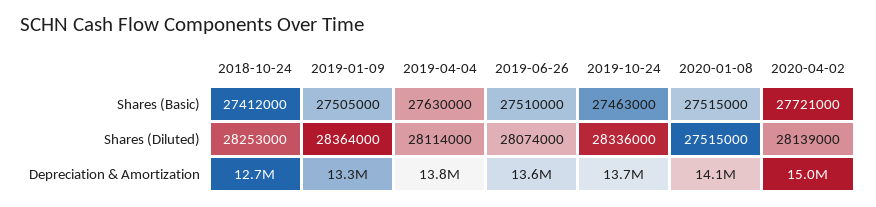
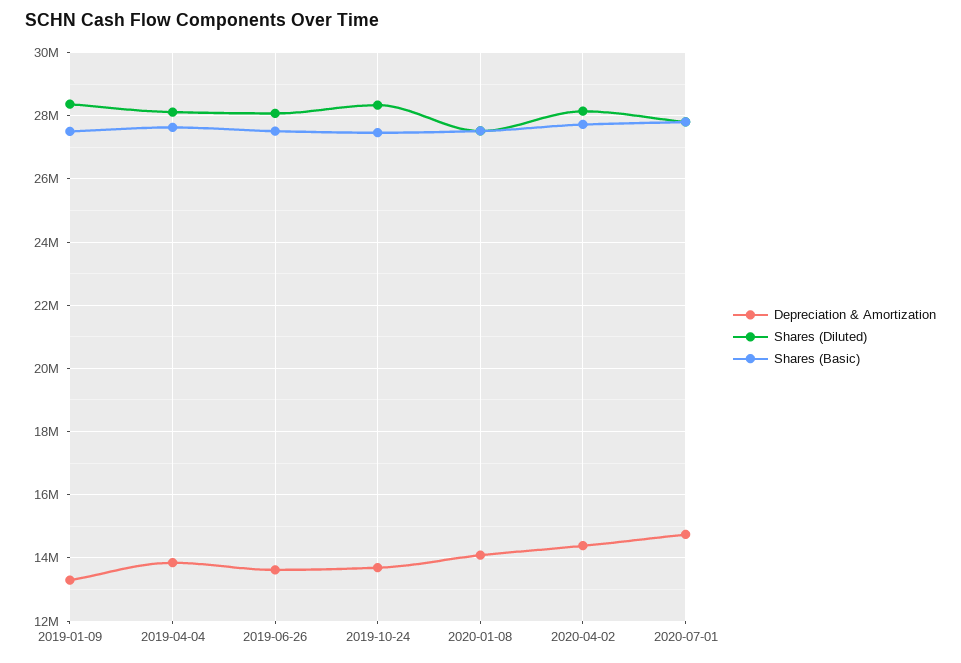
Shares (Basic), 2018-10-24: 27412000 -> none
Shares (Diluted), 2018-10-24: 28253000 -> none
Depreciation & Amortization, 2018-10-24: 12700000 -> none
Depreciation & Amortization, 2020-04-02: 15000000 -> 14400000
Depreciation & Amortization, 2020-07-01: none -> 14800000
Shares (Diluted), 2020-07-01: none -> 27800000
Shares (Basic), 2020-07-01: none -> 27800000

